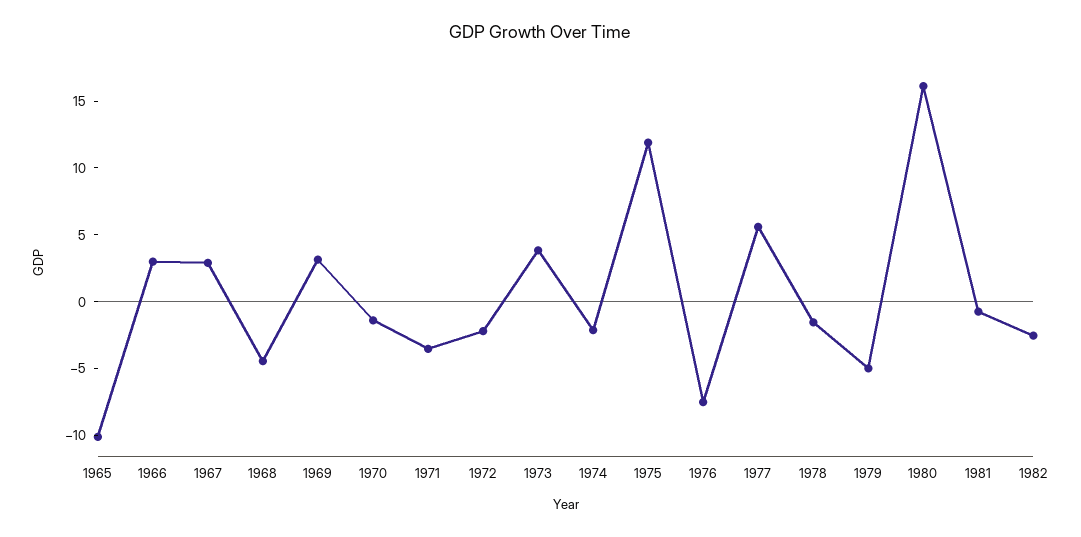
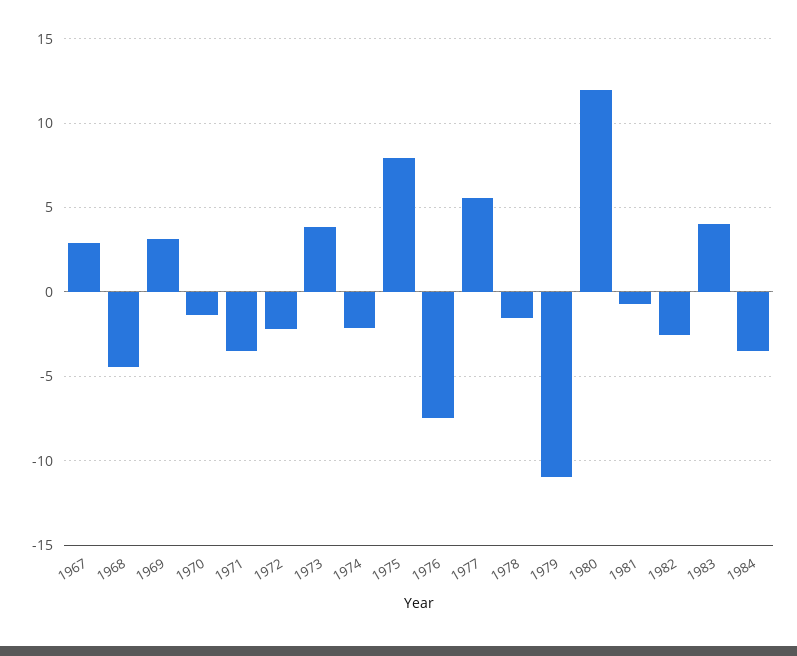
1965: -10 -> none
1966: 3 -> none
1975: 12 -> 8
1979: -5 -> -11
1980: 16 -> 12
1983: none -> 4
1984: none -> -3.5

